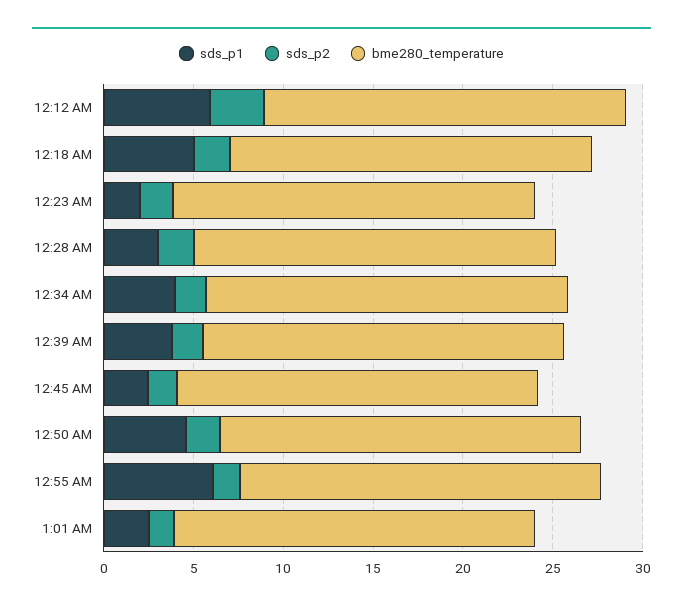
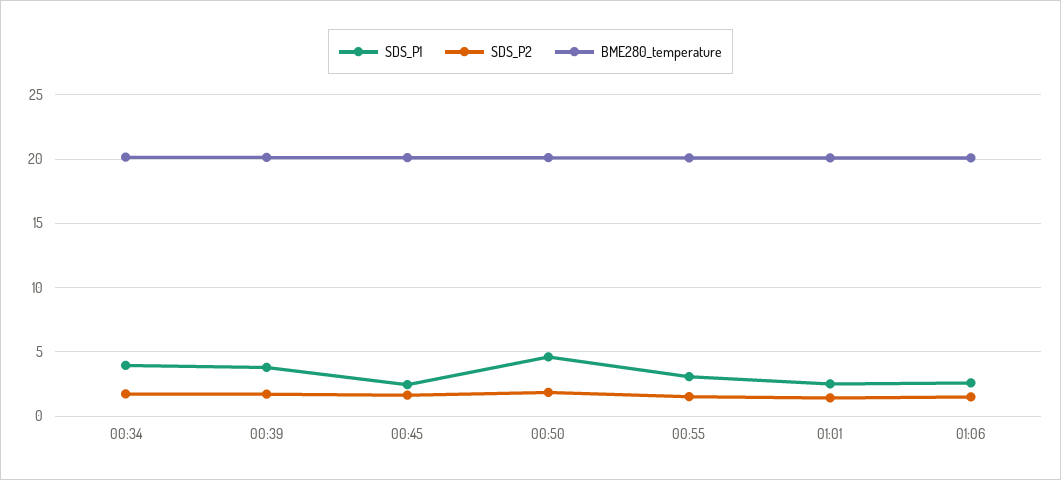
sds_p1, 12:12 AM: 6 -> none
sds_p2, 12:12 AM: 3 -> none
bme280_temperature, 12:12 AM: 20 -> none
sds_p1, 12:18 AM: 5 -> none
sds_p2, 12:18 AM: 2 -> none
bme280_temperature, 12:18 AM: 20 -> none
sds_p1, 12:23 AM: 2 -> none
sds_p2, 12:23 AM: 2 -> none
bme280_temperature, 12:23 AM: 20 -> none
sds_p1, 12:28 AM: 3 -> none
sds_p2, 12:28 AM: 2 -> none
bme280_temperature, 12:28 AM: 20 -> none
sds_p1, 12:55 AM: 6 -> 3
sds_p1, 01:06: none -> 2.5
sds_p2, 01:06: none -> 1.5
bme280_temperature, 01:06: none -> 20

